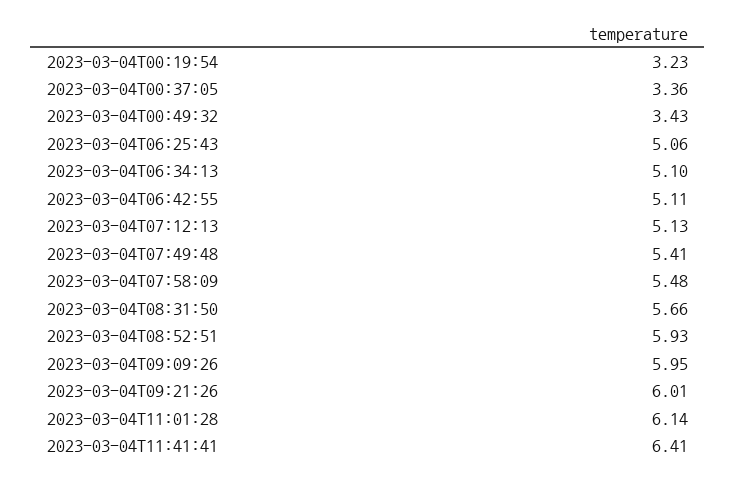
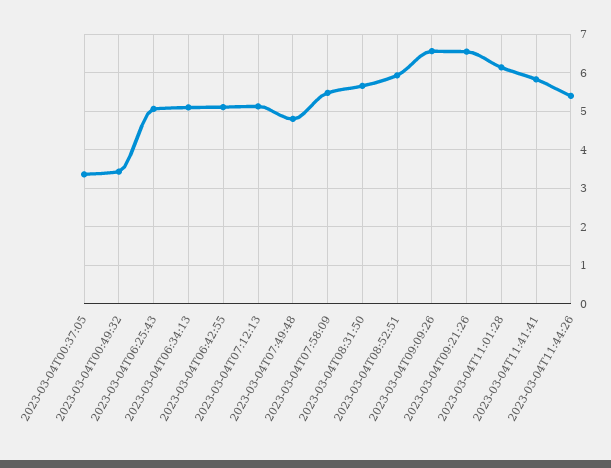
2023-03-04T00:19:54: 3.23 -> none
2023-03-04T07:49:48: 5.41 -> 4.8
2023-03-04T09:09:26: 5.95 -> 6.6
2023-03-04T09:21:26: 6.01 -> 6.6
2023-03-04T11:41:41: 6.41 -> 5.8
2023-03-04T11:44:26: none -> 5.4

